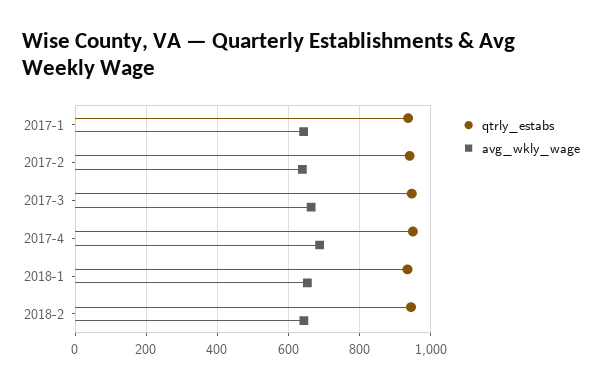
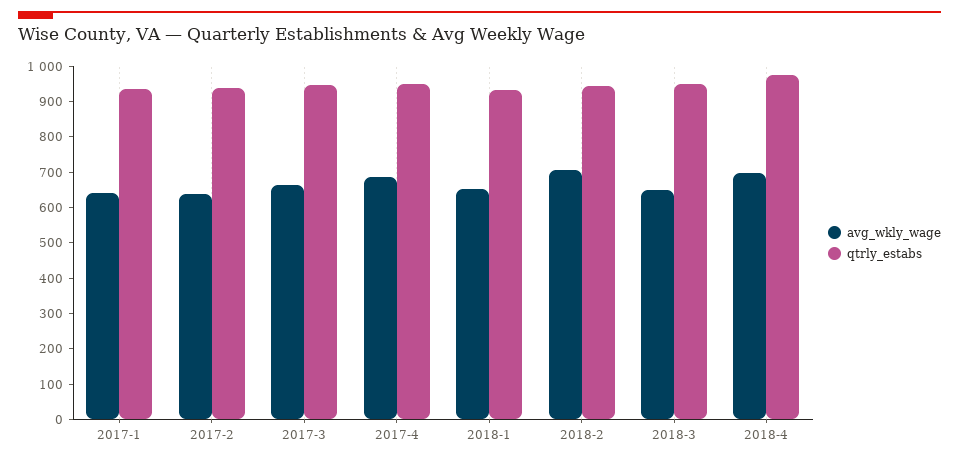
avg_wkly_wage, 2018-2: 640 -> 700
avg_wkly_wage, 2018-3: none -> 650
qtrly_estabs, 2018-3: none -> 950
avg_wkly_wage, 2018-4: none -> 700
qtrly_estabs, 2018-4: none -> 975

